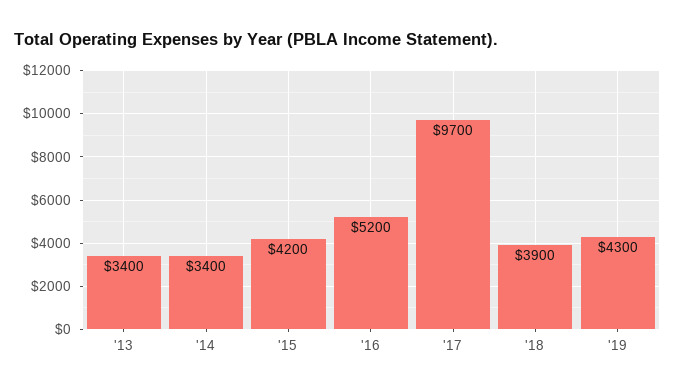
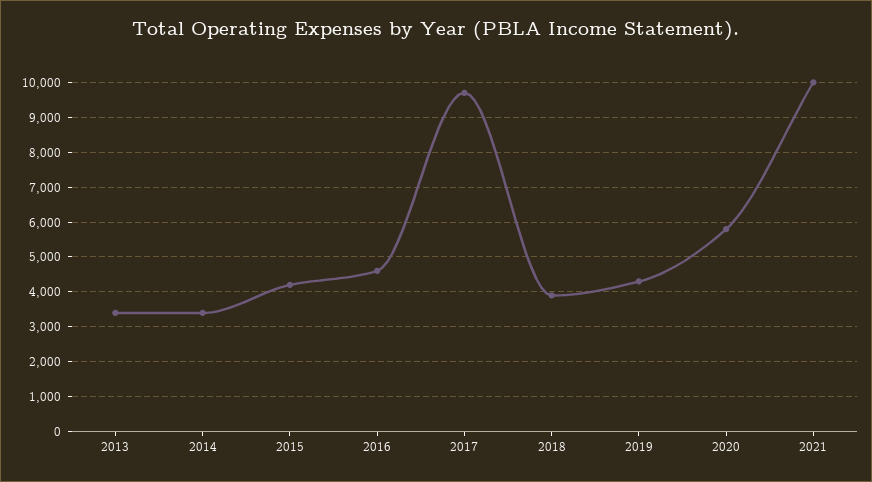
'16: 5200 -> 4600
2020: none -> 5800
2021: none -> 10000

